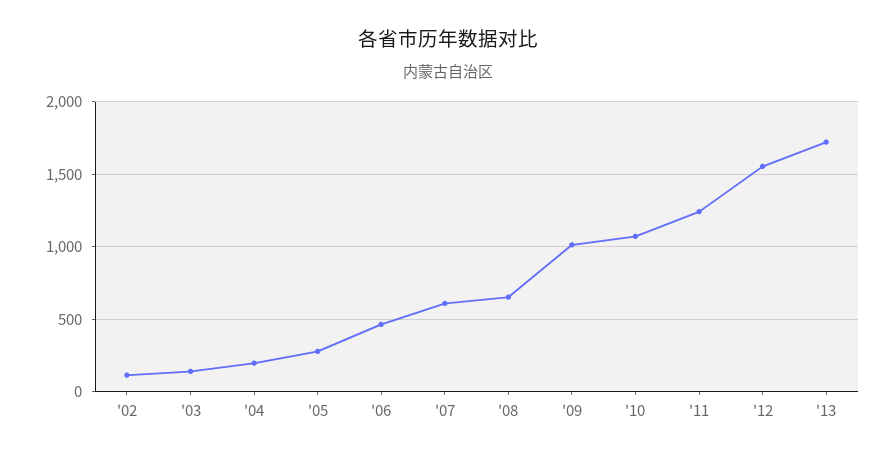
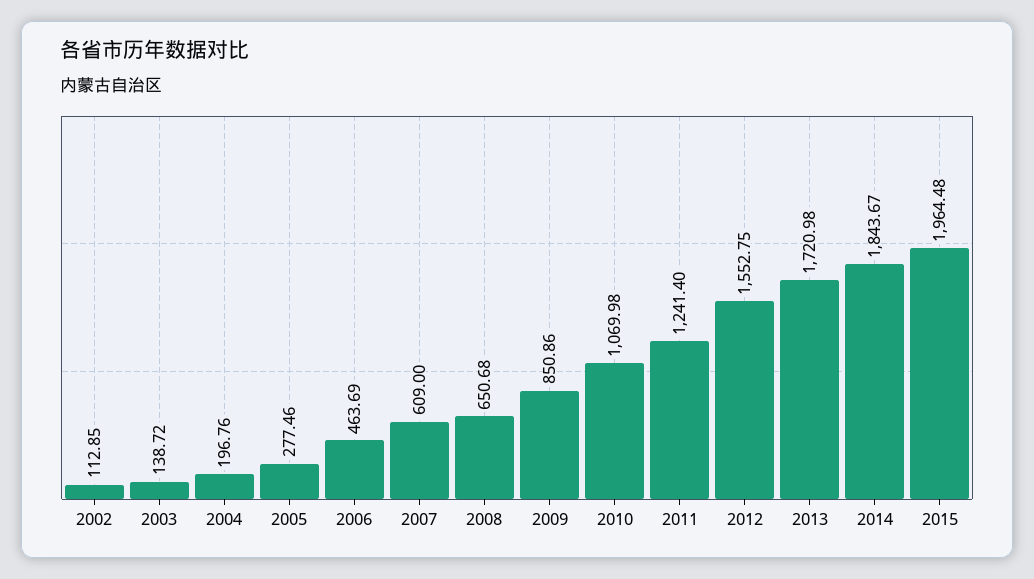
'09: 1000 -> 850.86
2014: none -> 1843.67
2015: none -> 1964.48

